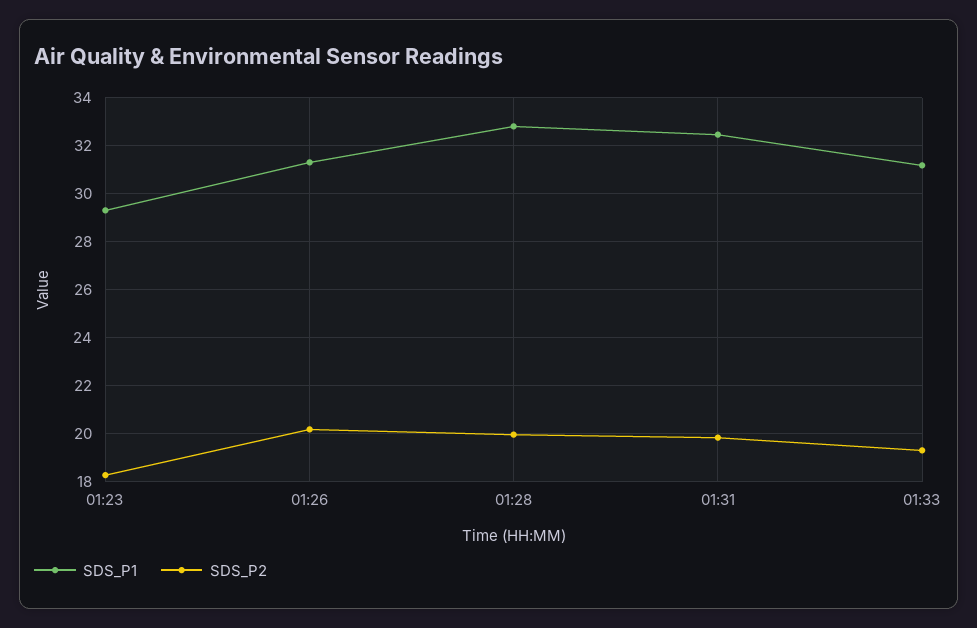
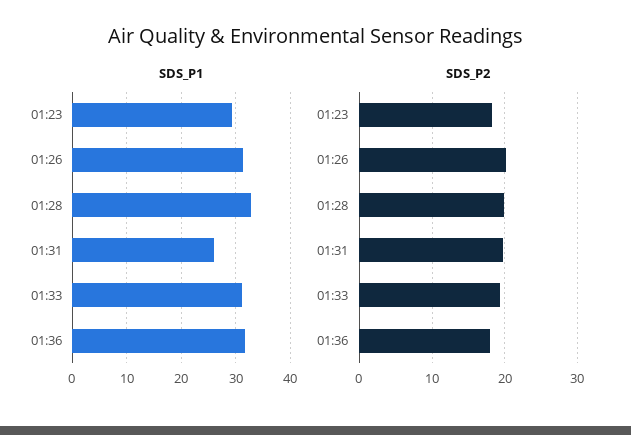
SDS_P1, 01:31: 32.5 -> 26
SDS_P1, 01:36: none -> 32
SDS_P2, 01:36: none -> 18

